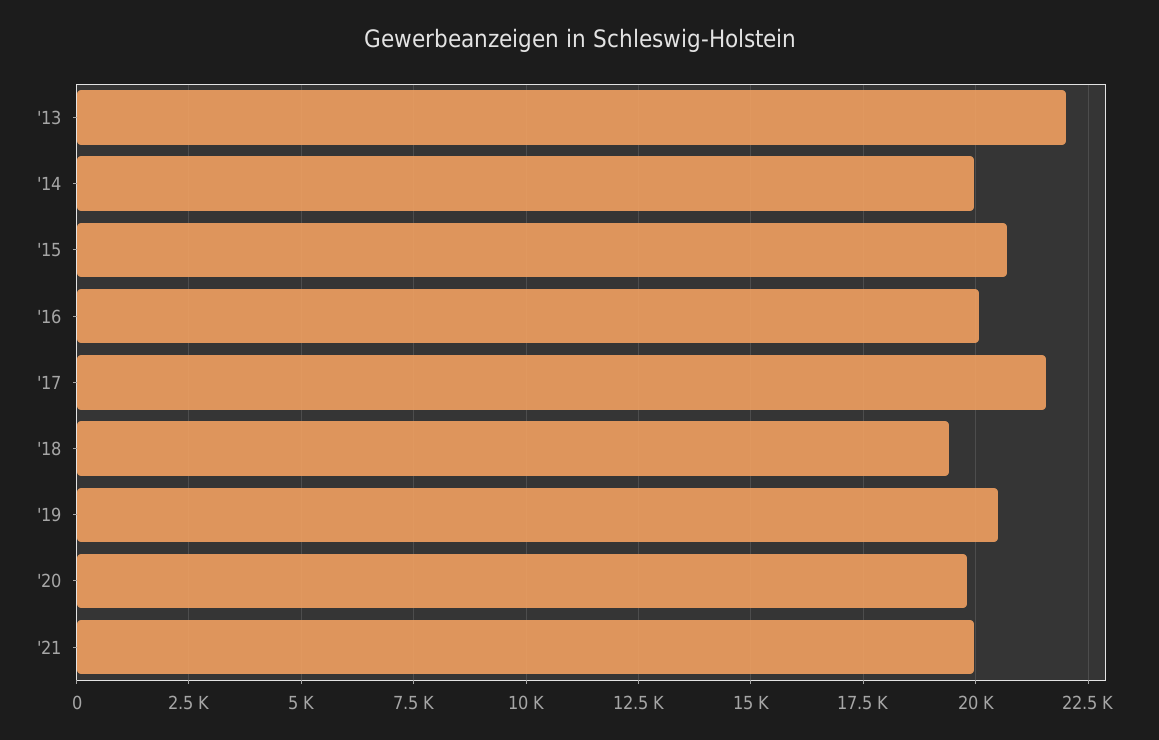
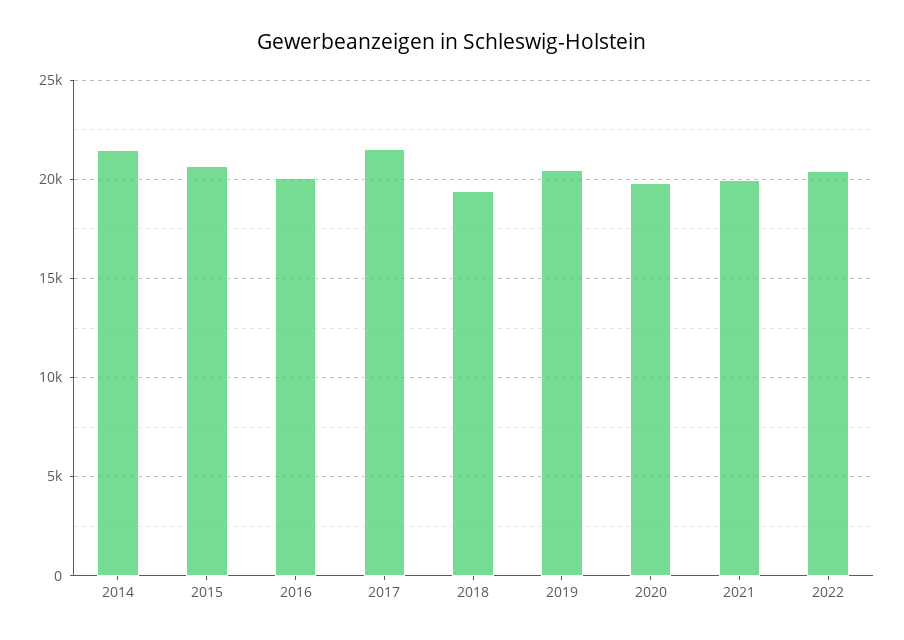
'13: 22000 -> none
'14: 20000 -> 21500
2022: none -> 20500

